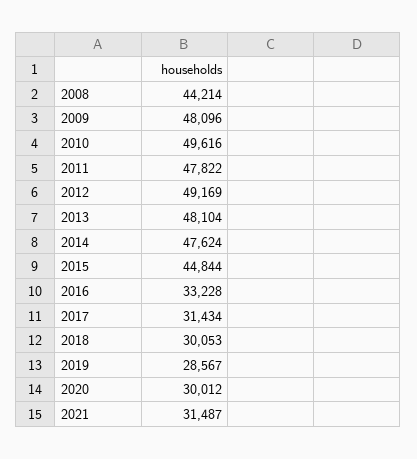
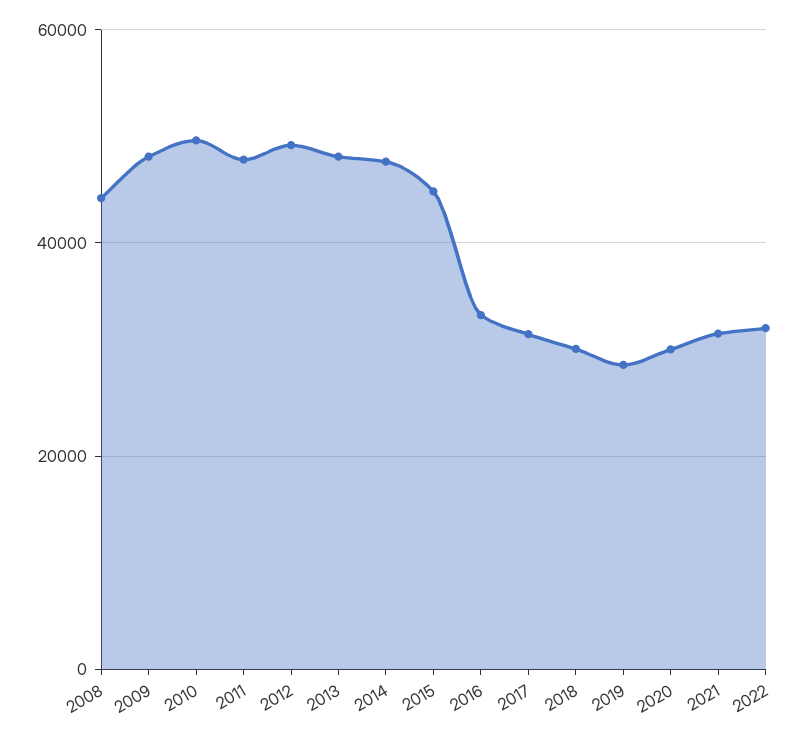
2022: none -> 32000

